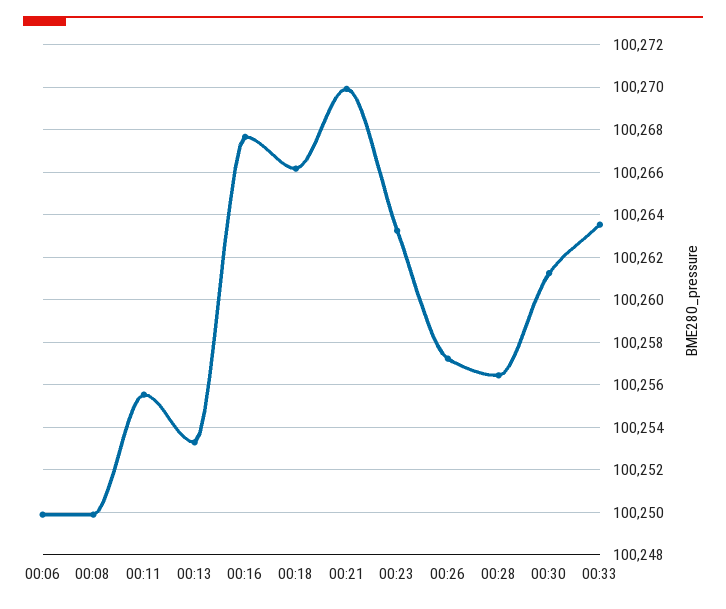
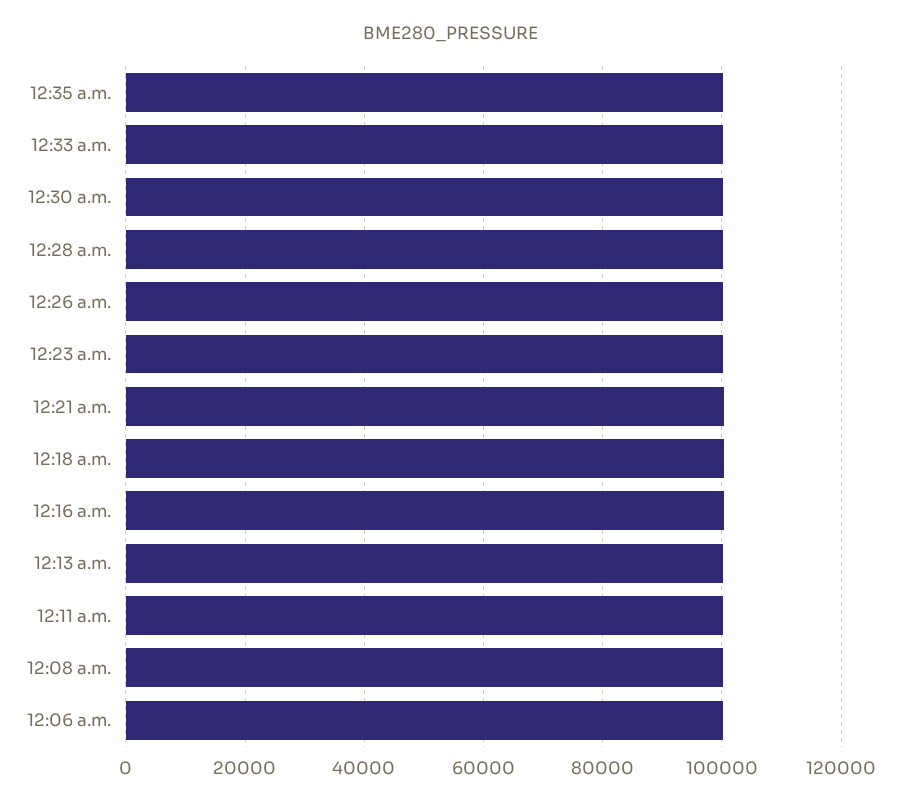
12:35 a.m.: none -> 100000

